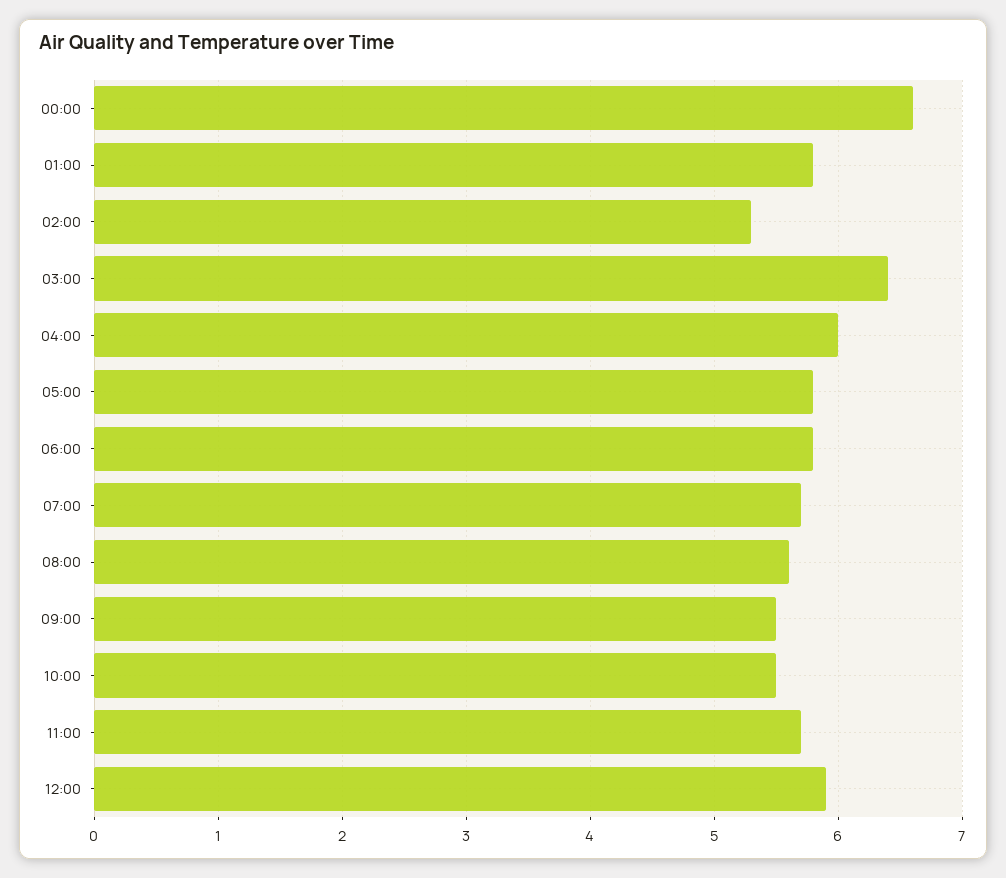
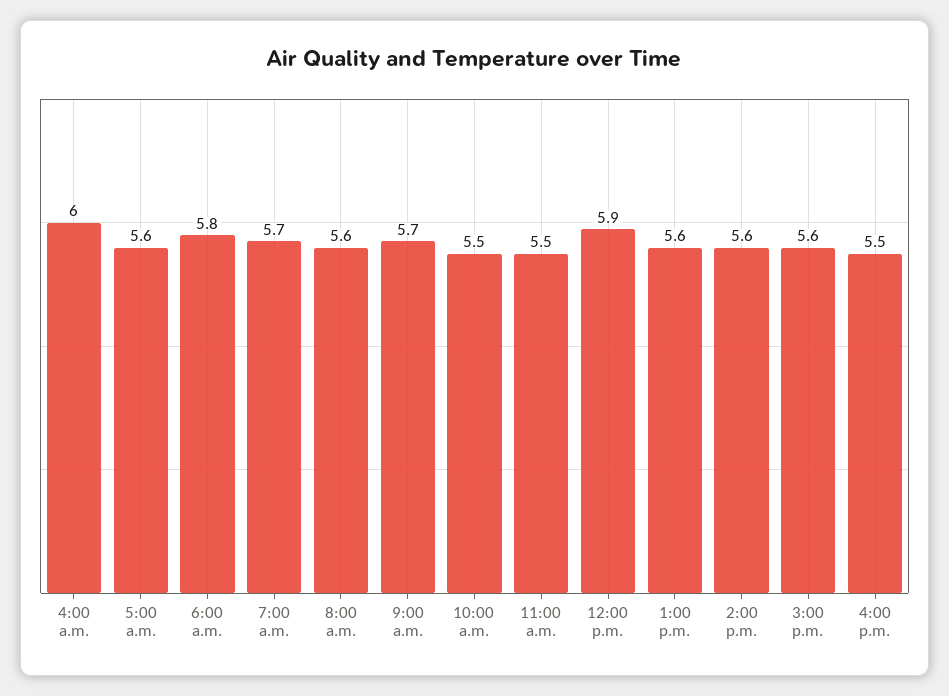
00:00: 6.6 -> none
01:00: 5.8 -> none
02:00: 5.3 -> none
03:00: 6.4 -> none
05:00: 5.8 -> 5.6
09:00: 5.5 -> 5.7
11:00: 5.7 -> 5.5
1:00 p.m.: none -> 5.6
2:00 p.m.: none -> 5.6
3:00 p.m.: none -> 5.6
4:00 p.m.: none -> 5.5

